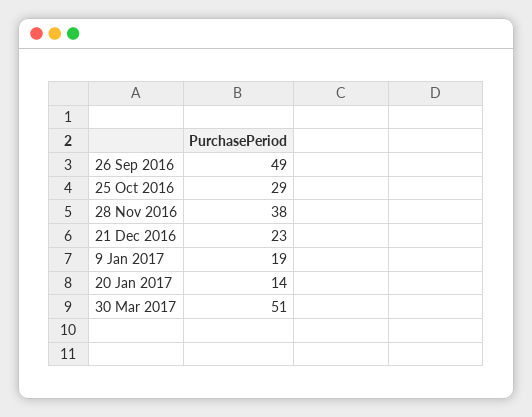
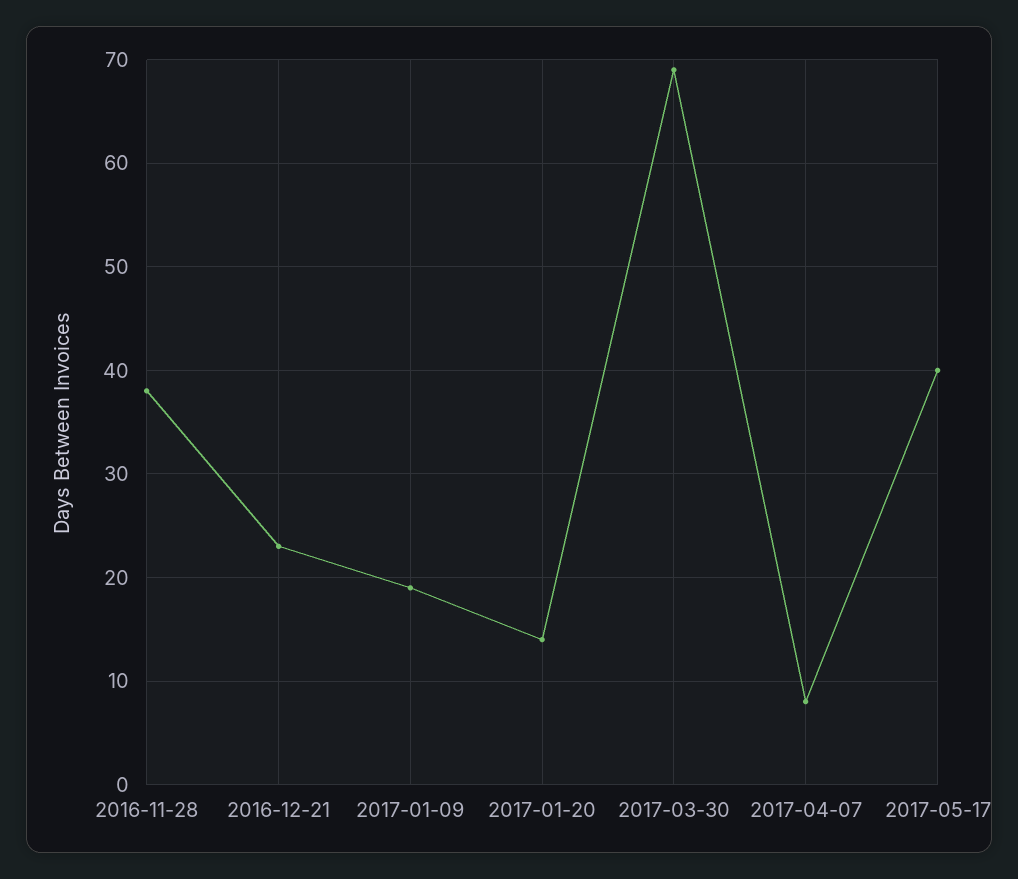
26 Sep 2016: 49 -> none
25 Oct 2016: 29 -> none
30 Mar 2017: 51 -> 69
2017-04-07: none -> 8
2017-05-17: none -> 40

